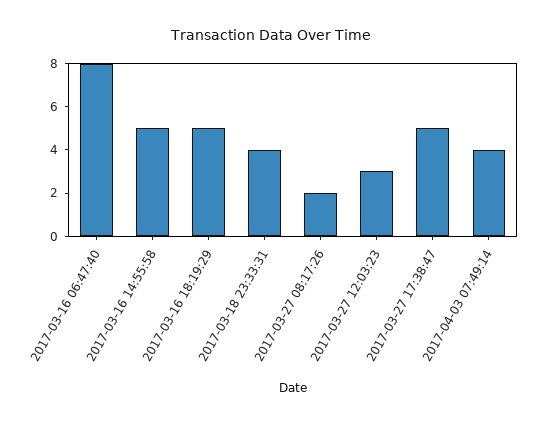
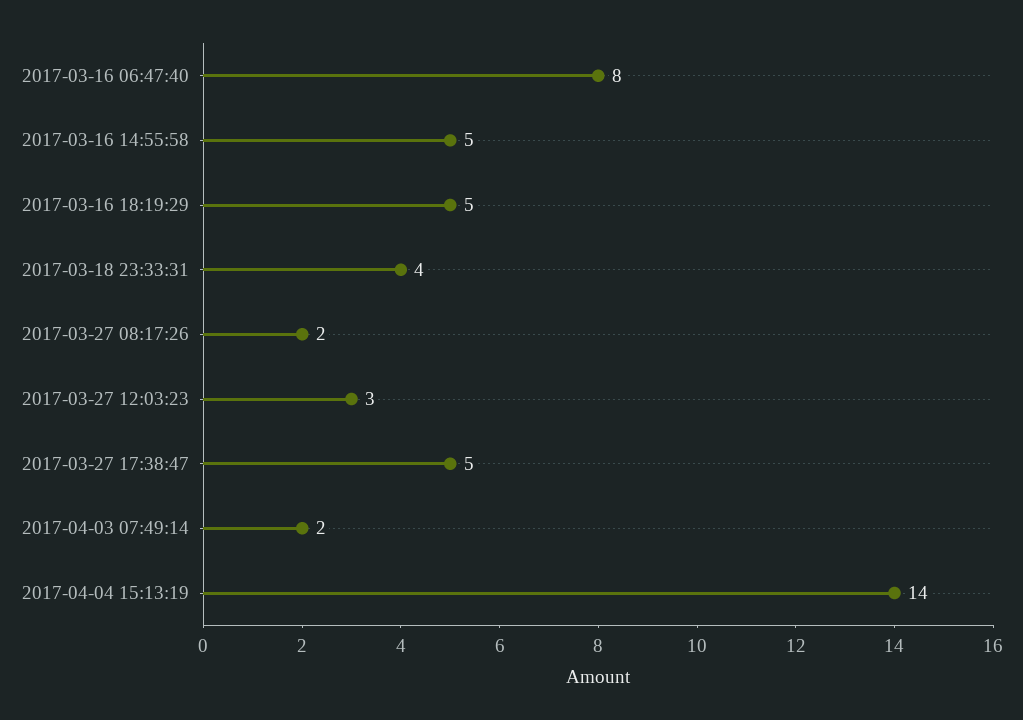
2017-04-03 07:49:14: 4 -> 2
2017-04-04 15:13:19: none -> 14

